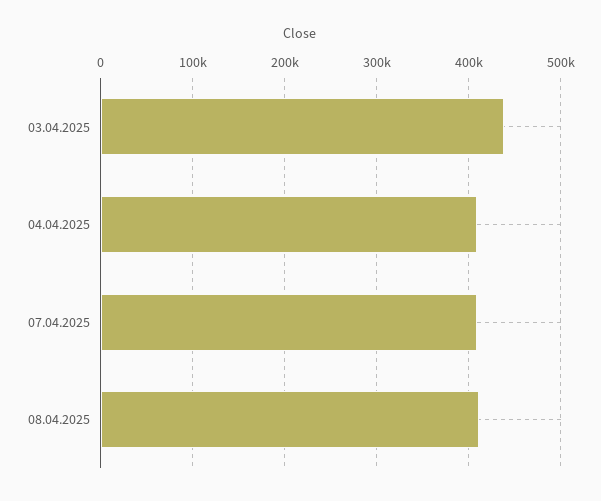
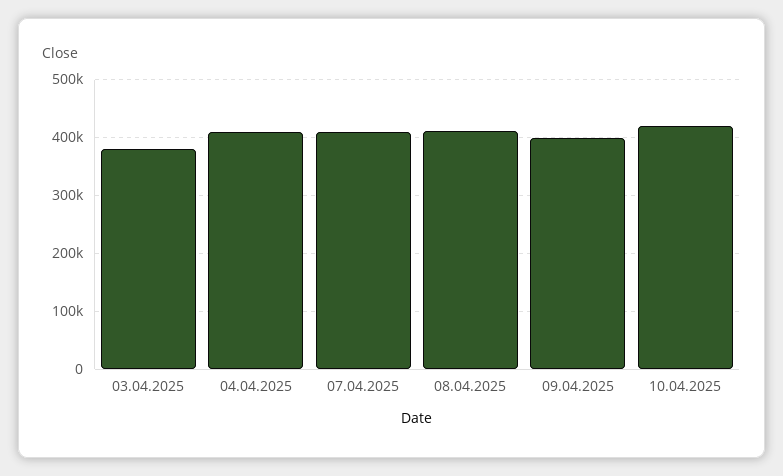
03.04.2025: 440000 -> 380000
09.04.2025: none -> 400000
10.04.2025: none -> 420000

